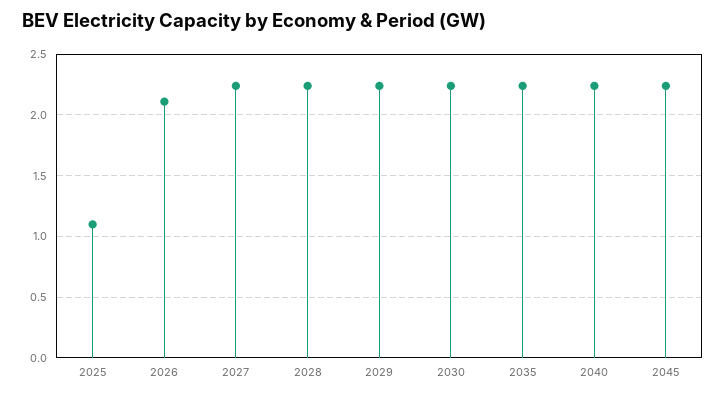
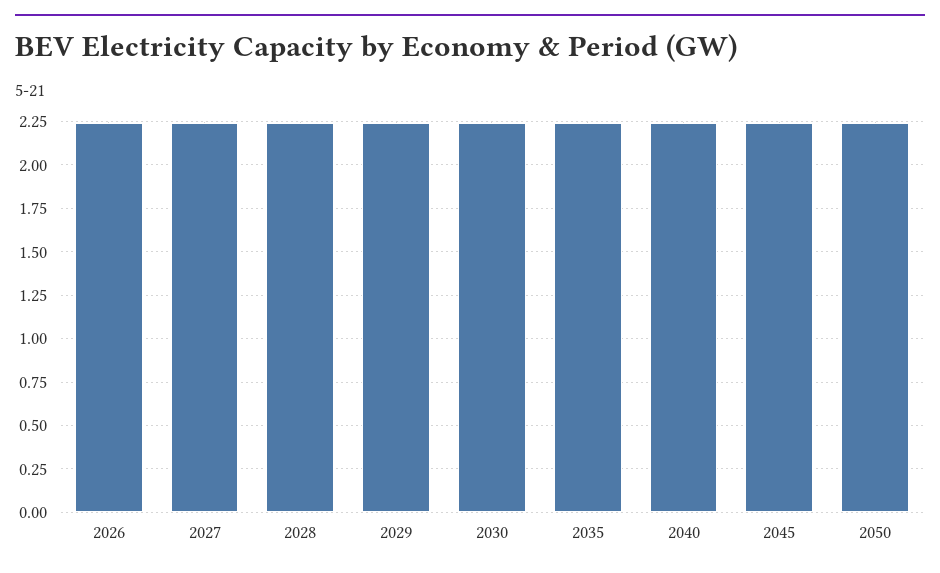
2025: 1.1 -> none
2026: 2.1 -> 2.25
2050: none -> 2.25

